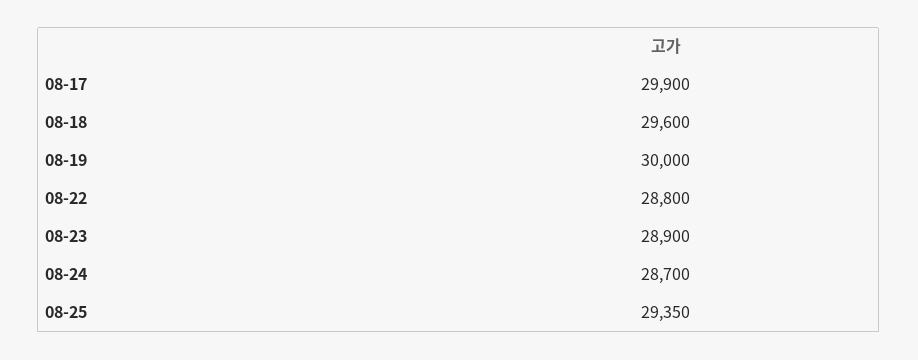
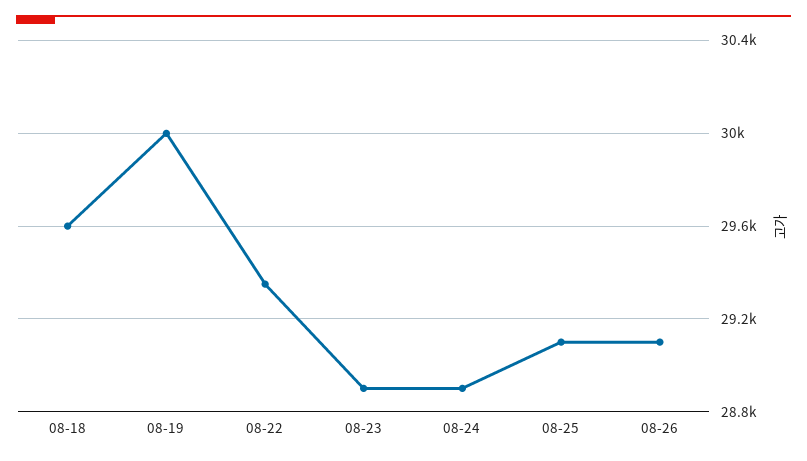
08-17: 29900 -> none
08-22: 28800 -> 29350
08-24: 28700 -> 28900
08-25: 29350 -> 29100
08-26: none -> 29100

